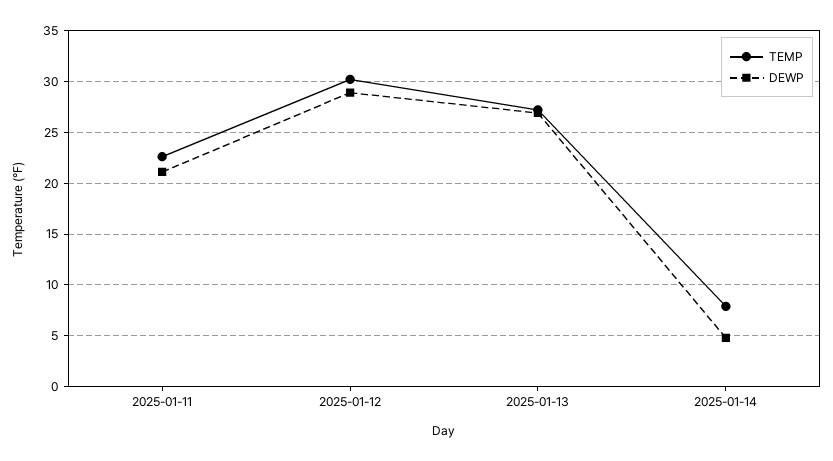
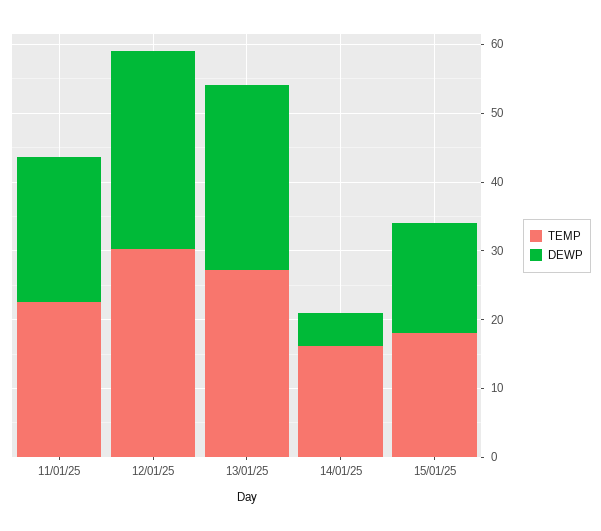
TEMP, 2025-01-14: 8 -> 16
TEMP, 15/01/25: none -> 18
DEWP, 15/01/25: none -> 16

